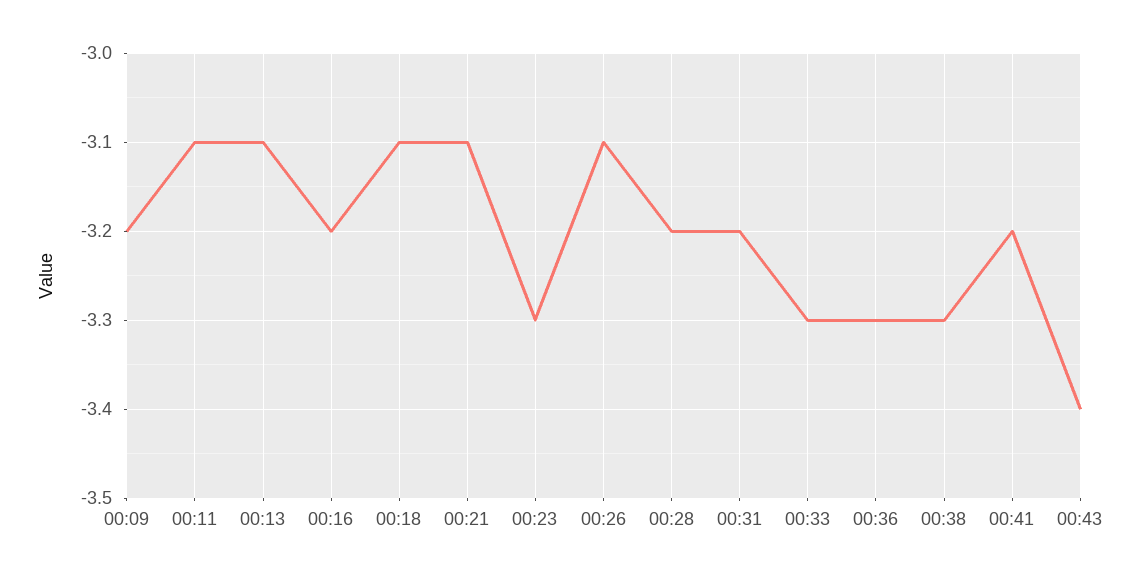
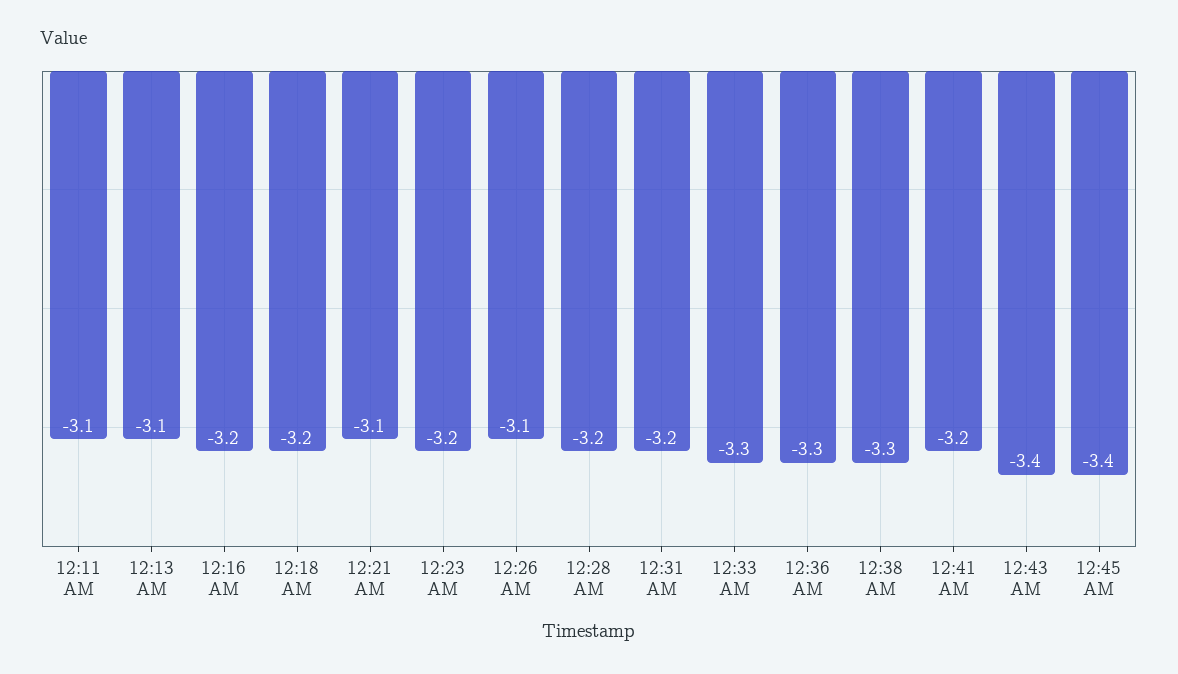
00:09: -3.2 -> none
00:18: -3.1 -> -3.2
00:23: -3.3 -> -3.2
12:45 AM: none -> -3.4

